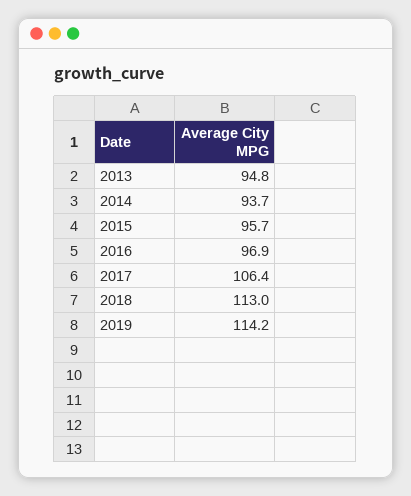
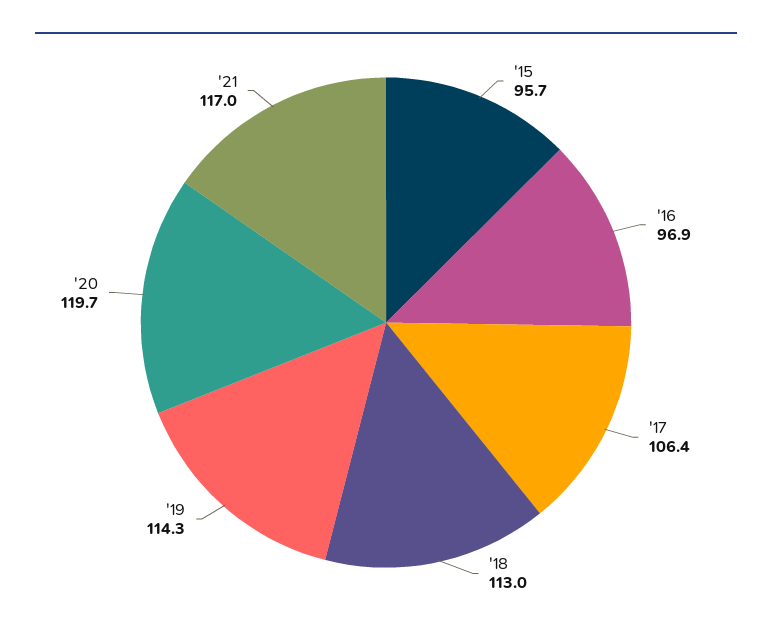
2013: 94.8 -> none
2014: 93.7 -> none
2019: 114.2 -> 114.3
'20: none -> 119.7
'21: none -> 117

